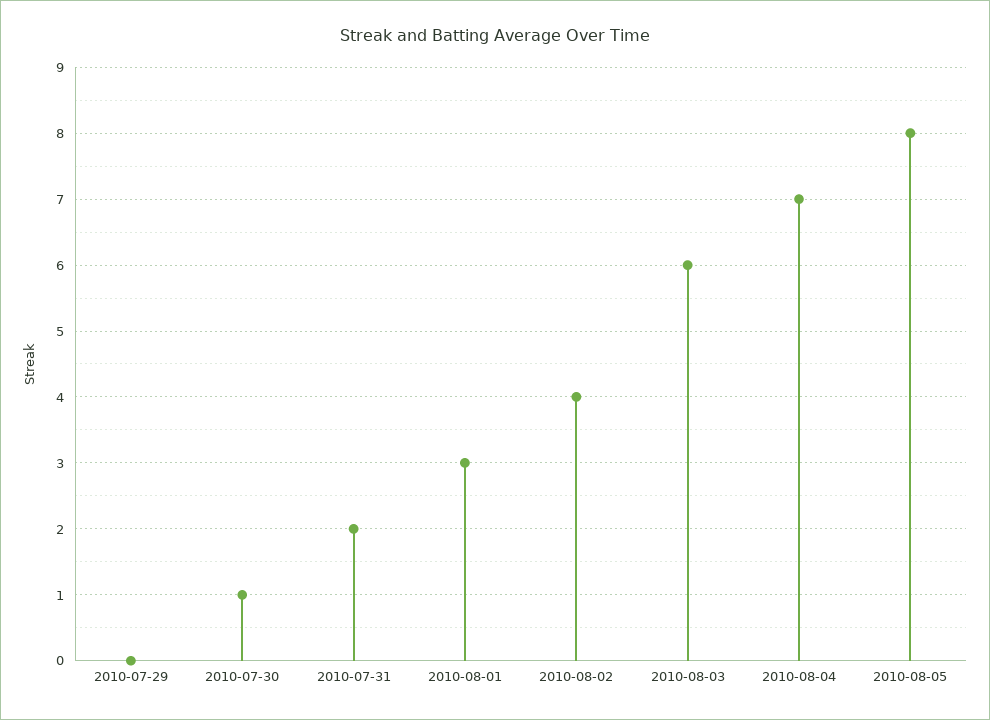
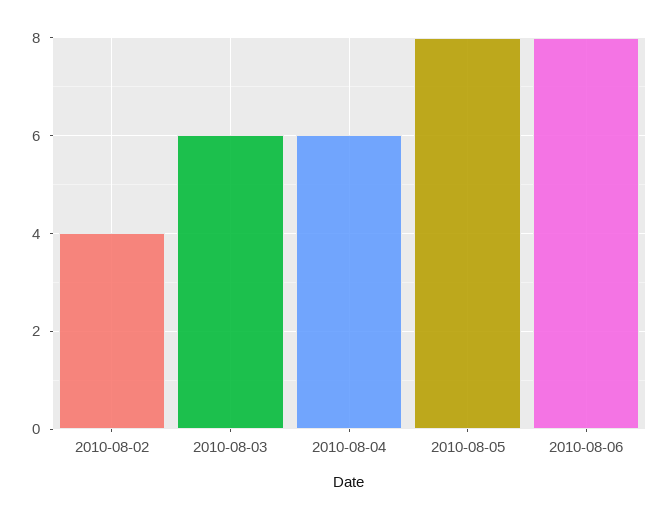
2010-07-29: 0 -> none
2010-07-30: 1 -> none
2010-07-31: 2 -> none
2010-08-01: 3 -> none
2010-08-04: 7 -> 6
2010-08-06: none -> 8

